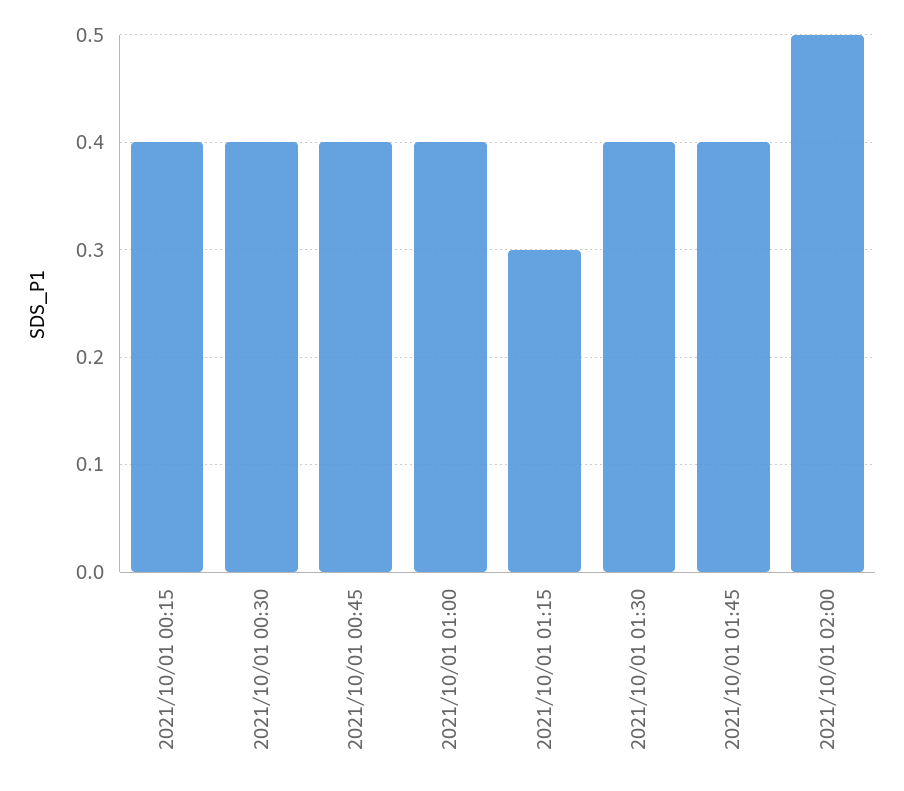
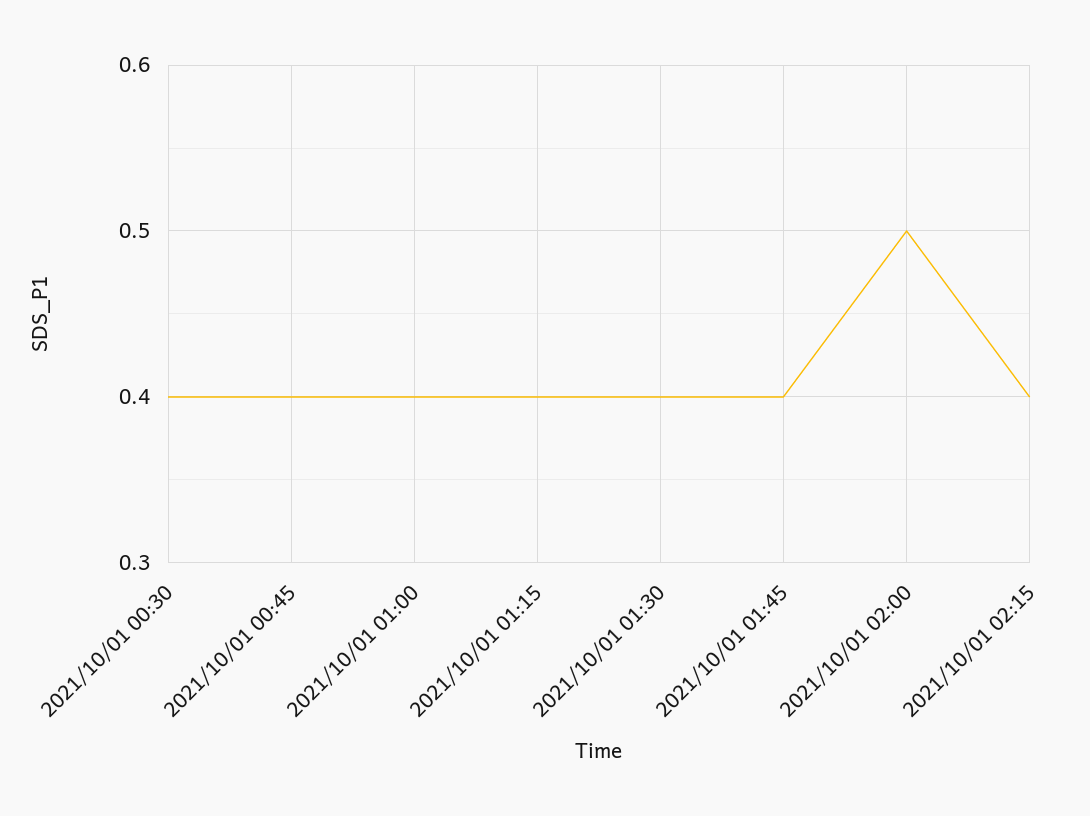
2021/10/01 00:15: 0.4 -> none
2021/10/01 01:15: 0.3 -> 0.4
2021/10/01 02:15: none -> 0.4

